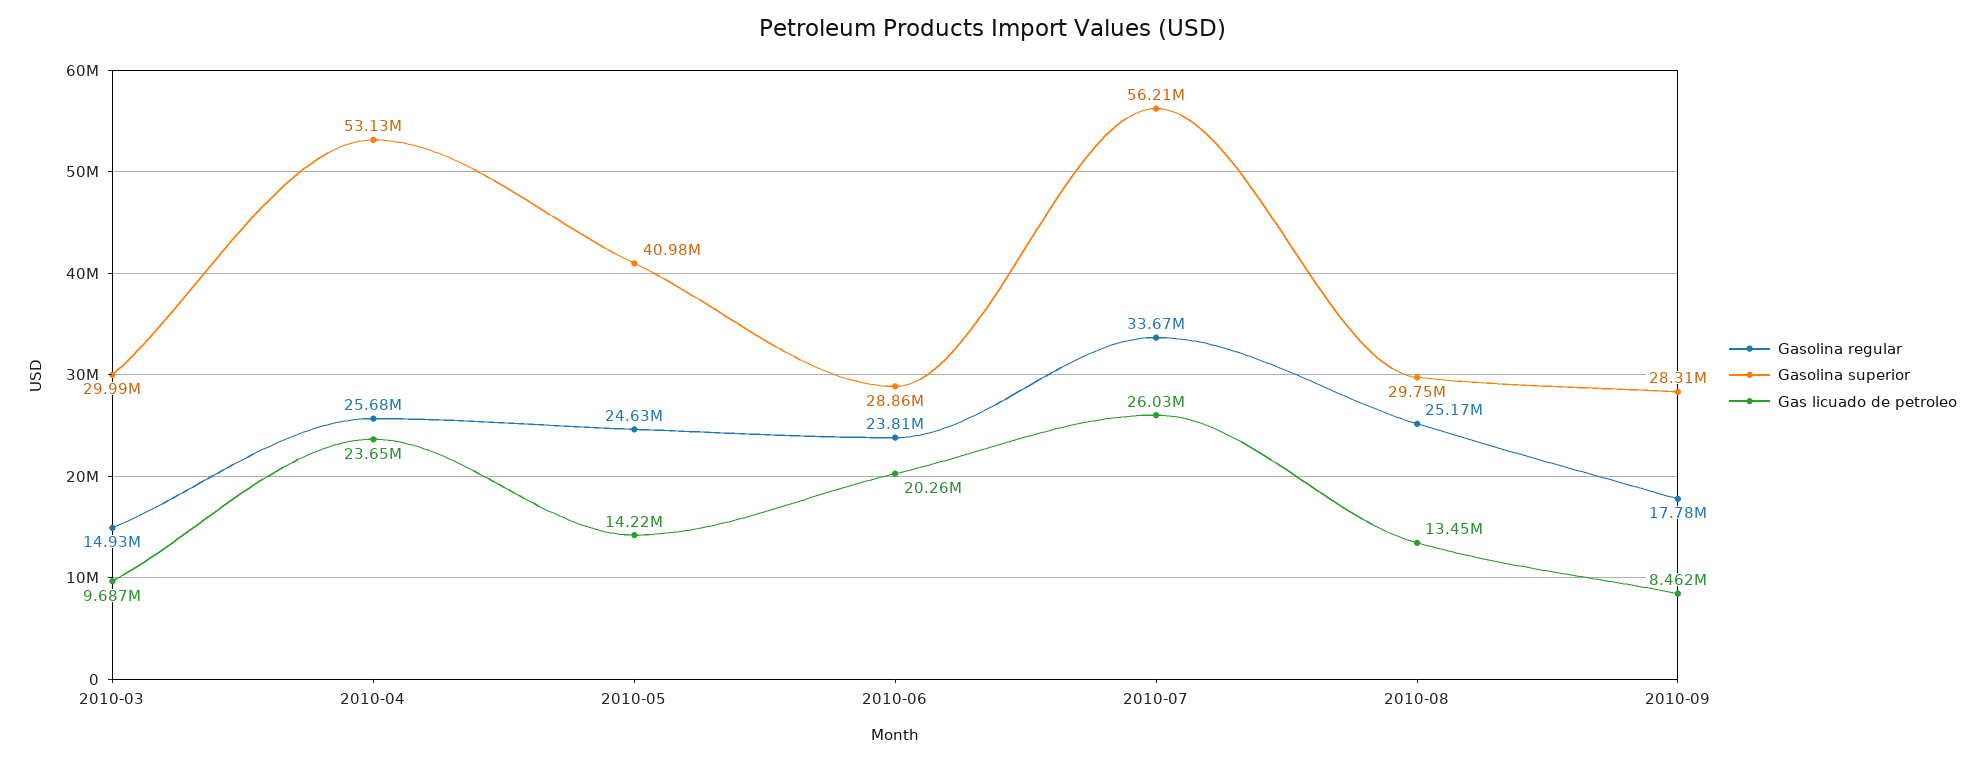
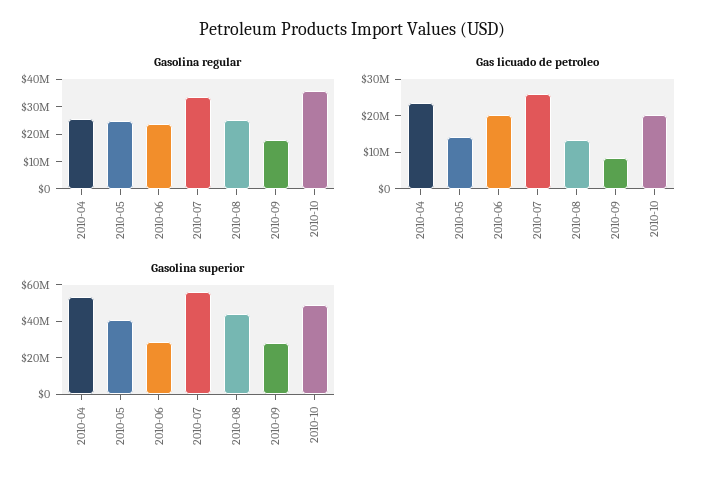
Gasolina regular, 2010-03: 14930000 -> none
Gasolina superior, 2010-03: 29990000 -> none
Gas licuado de petroleo, 2010-03: 9687000 -> none
Gasolina superior, 2010-08: 29750000 -> 45000000
Gasolina regular, 2010-10: none -> 35000000
Gas licuado de petroleo, 2010-10: none -> 20000000
Gasolina superior, 2010-10: none -> 50000000

